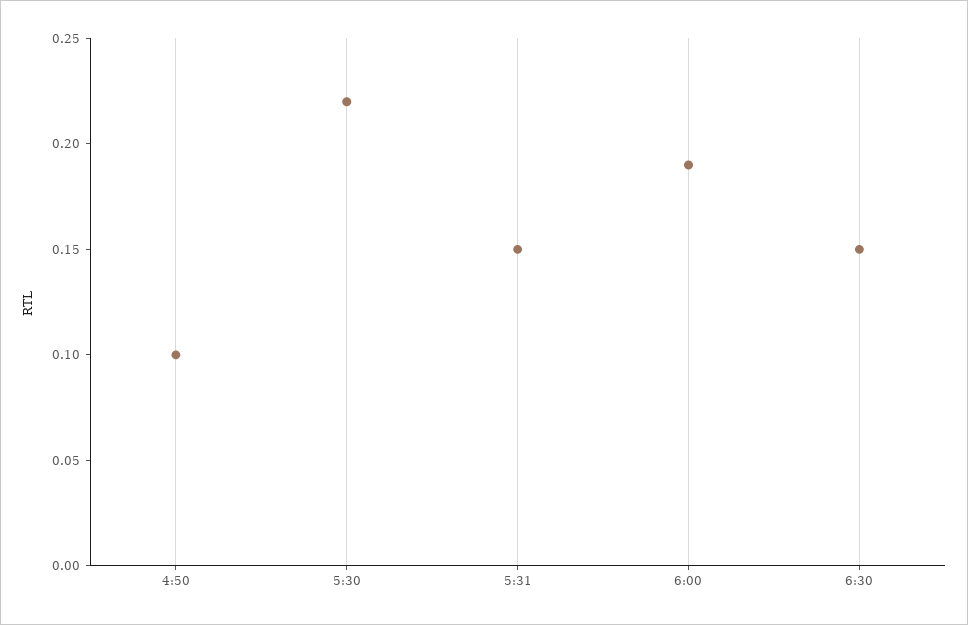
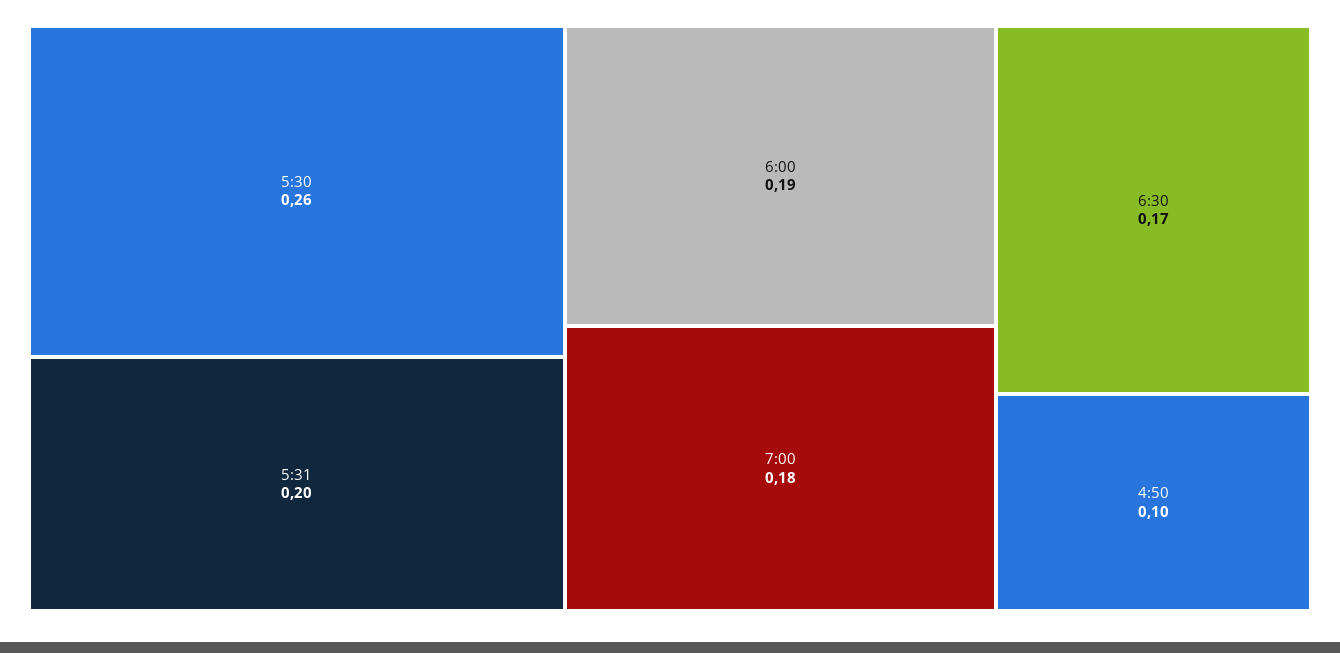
5:30: 0.22 -> 0.26
5:31: 0.15 -> 0.2
6:30: 0.15 -> 0.17
7:00: none -> 0.18

